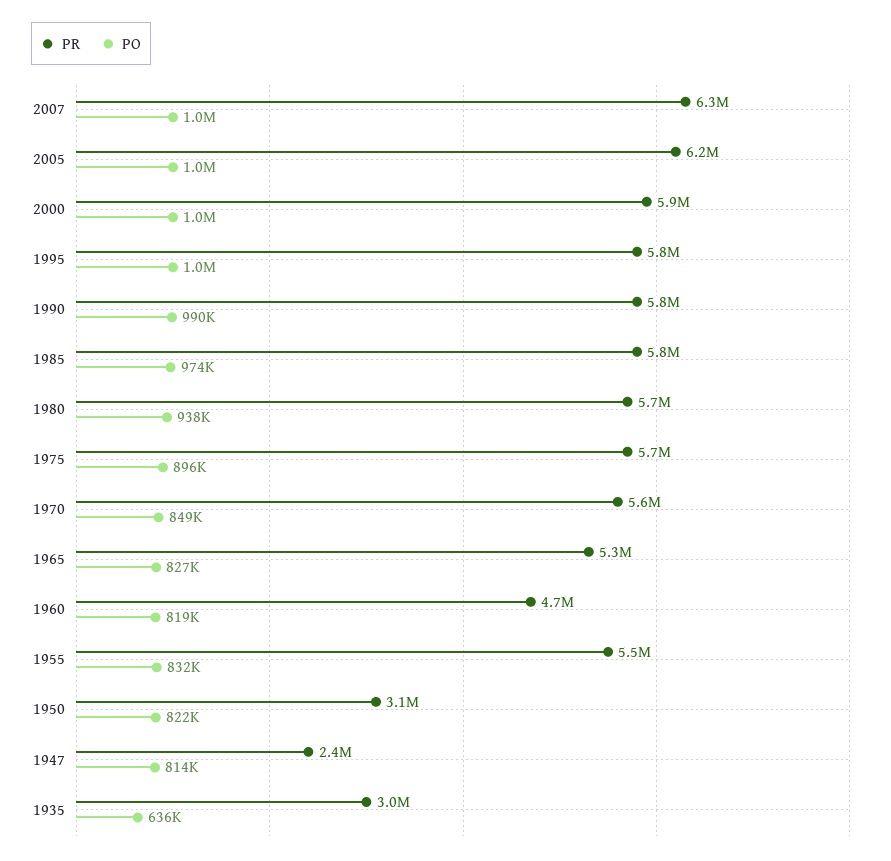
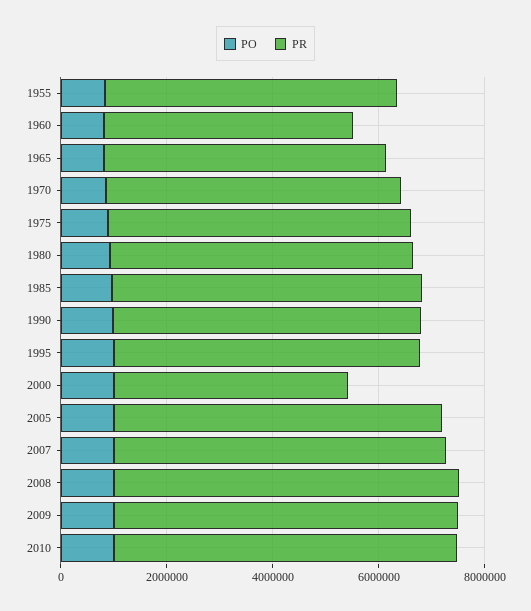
PR, 2000: 5900000 -> 4500000
PR, 1950: 3100000 -> none
PO, 1950: 822000 -> none
PR, 1947: 2400000 -> none
PO, 1947: 814000 -> none
PR, 1935: 3000000 -> none
PO, 1935: 636000 -> none
PO, 2008: none -> 1000000
PR, 2008: none -> 6500000
PO, 2009: none -> 1000000
PR, 2009: none -> 6500000
PO, 2010: none -> 1000000
PR, 2010: none -> 6500000

